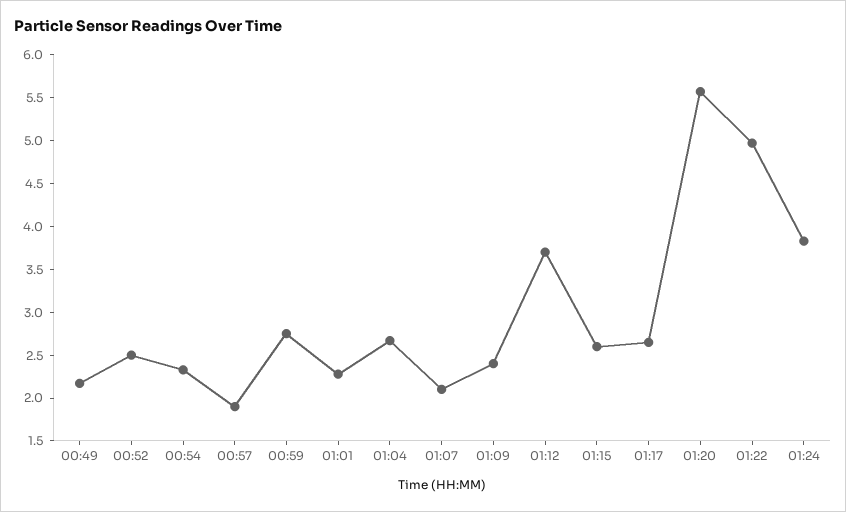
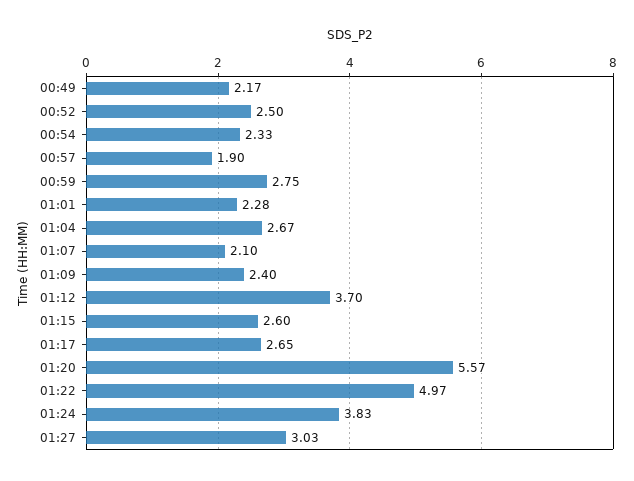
01:27: none -> 3.03

